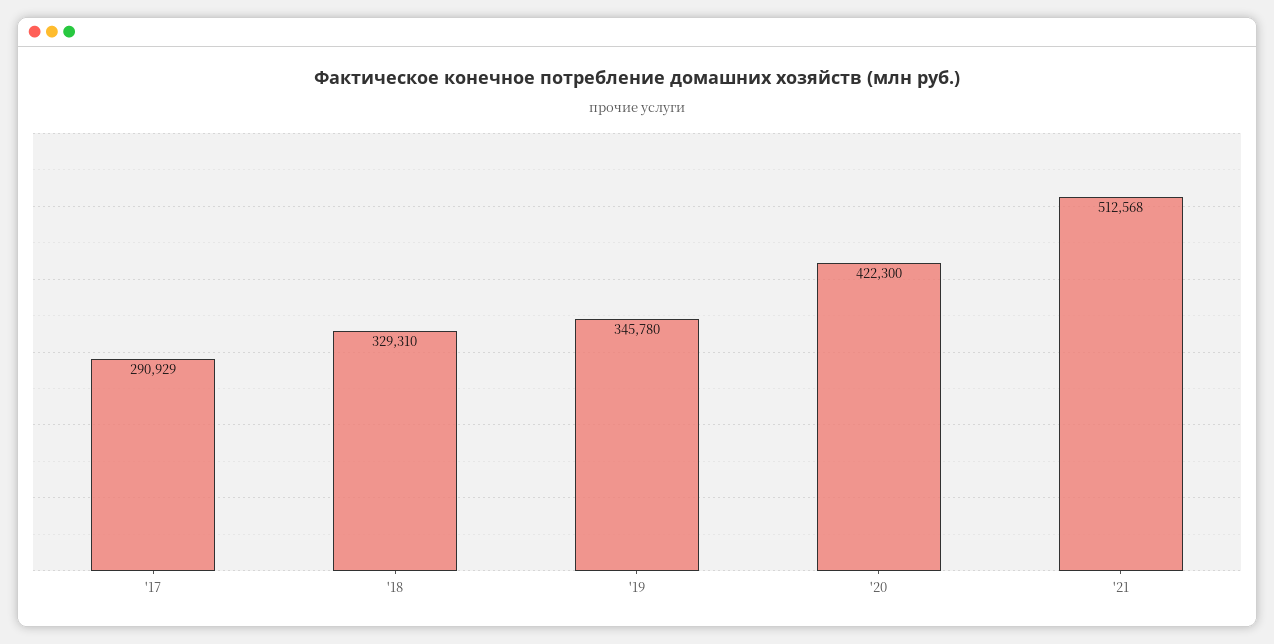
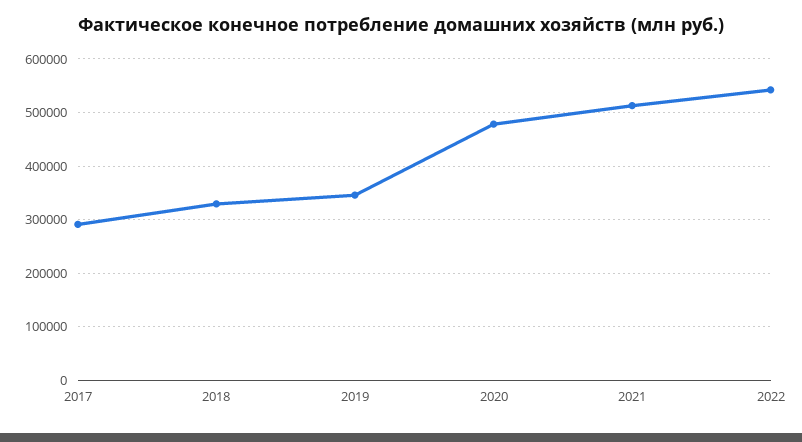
'20: 422300 -> 480000
2022: none -> 540000

